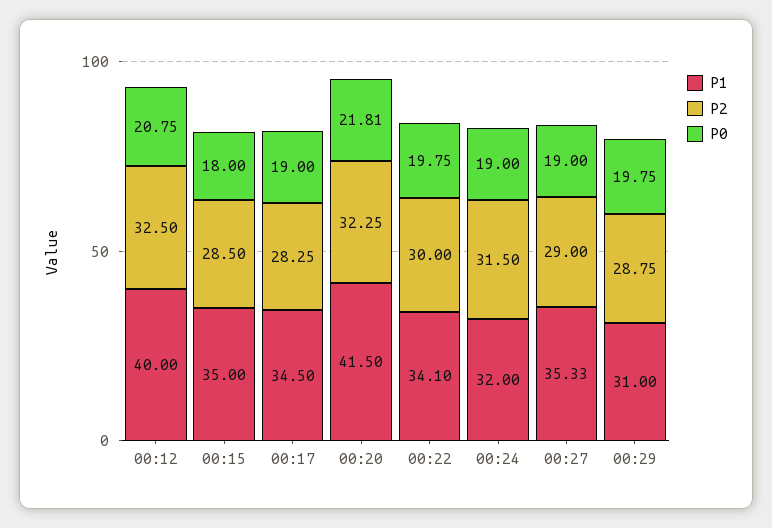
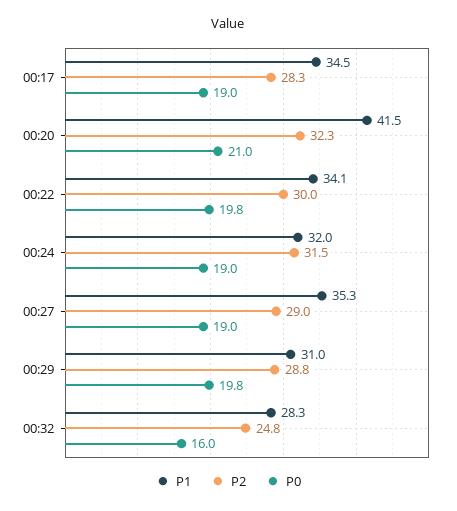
P1, 00:12: 40 -> none
P2, 00:12: 32.5 -> none
P0, 00:12: 20.75 -> none
P1, 00:15: 35 -> none
P2, 00:15: 28.5 -> none
P0, 00:15: 18 -> none
P0, 00:20: 21.81 -> 21
P1, 00:32: none -> 28.3
P2, 00:32: none -> 24.8
P0, 00:32: none -> 16

